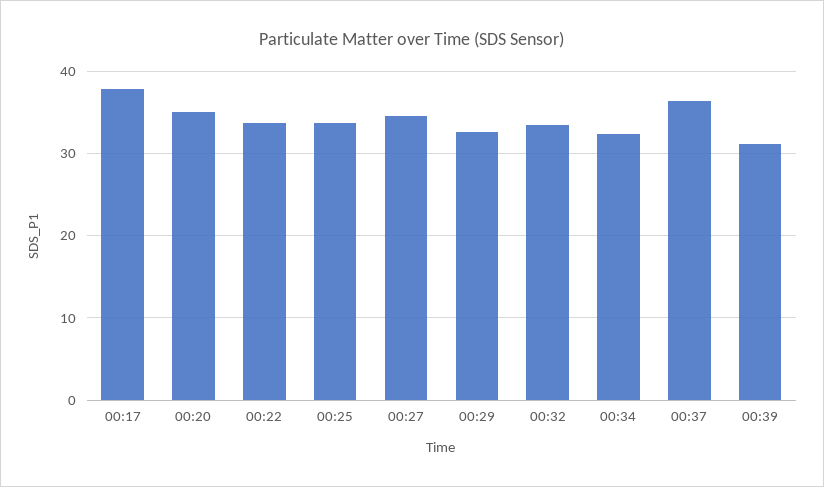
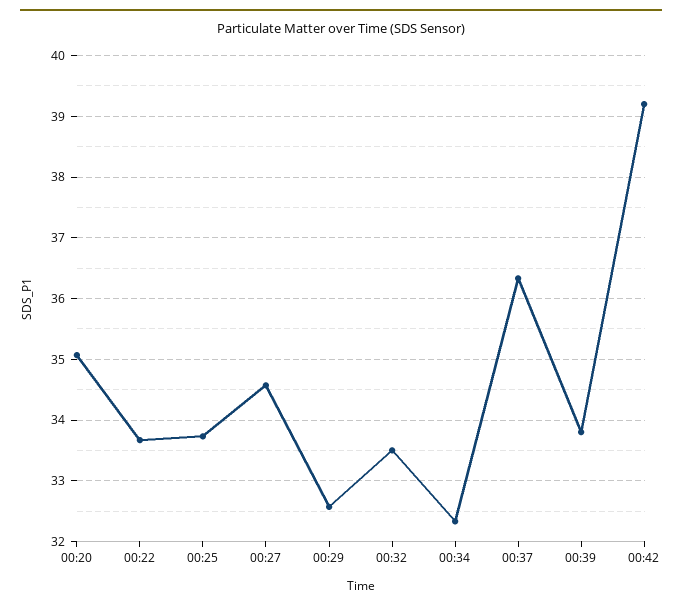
00:17: 38 -> none
00:39: 31 -> 33.8
00:42: none -> 39.2

